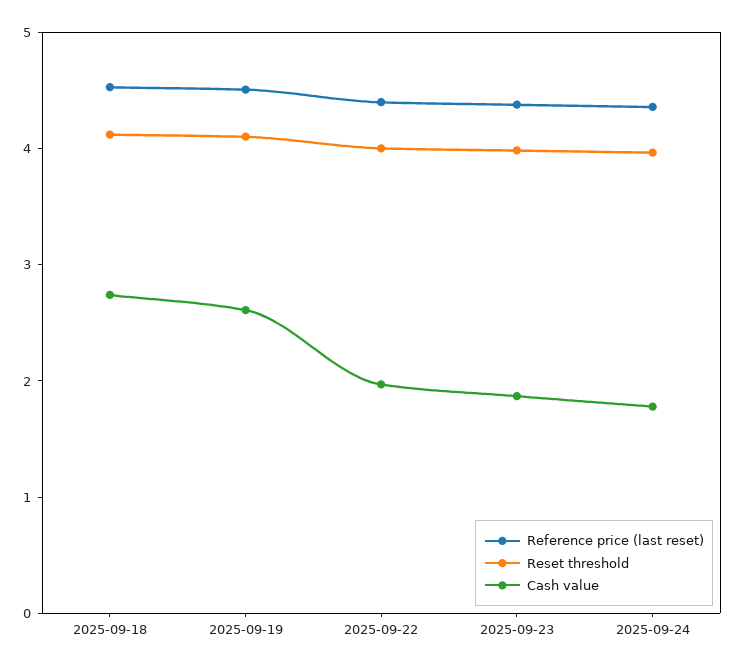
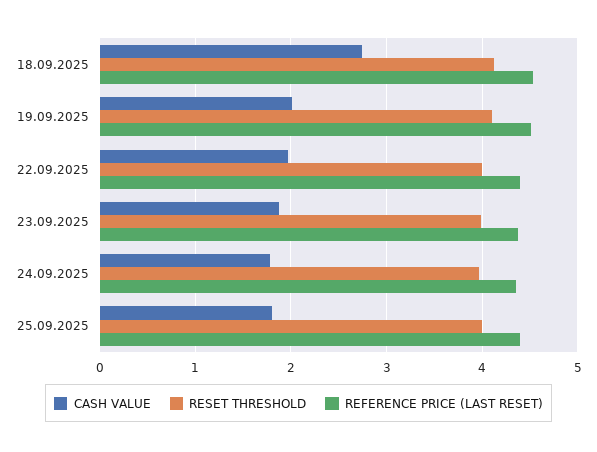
Cash value, 2025-09-19: 2.6 -> 2
Cash value, 25.09.2025: none -> 1.8
Reset threshold, 25.09.2025: none -> 4
Reference price (last reset), 25.09.2025: none -> 4.4

